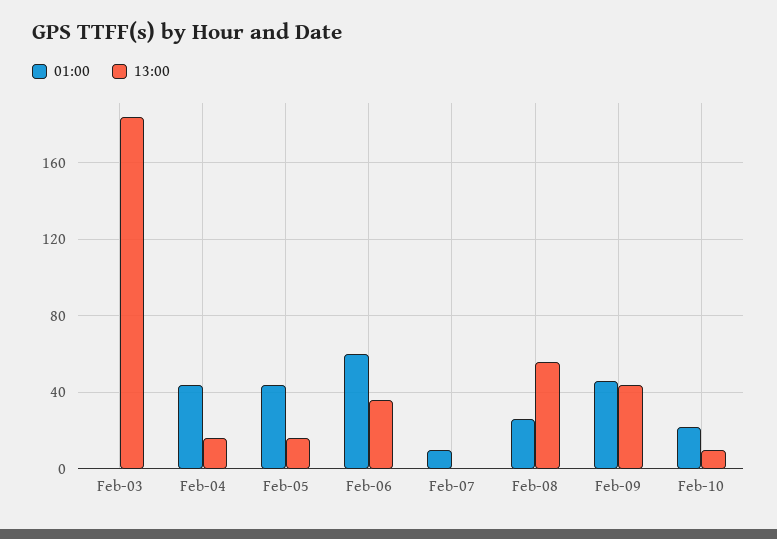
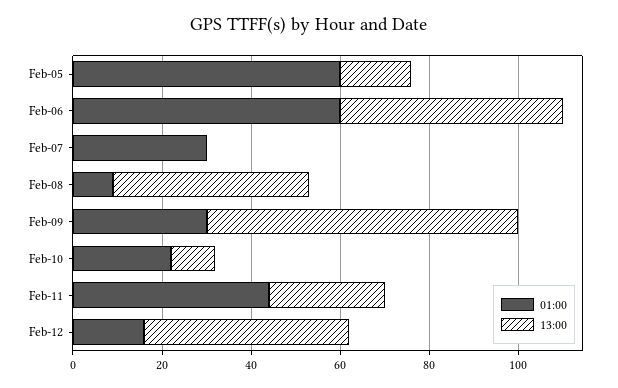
01:00, Feb-03: 0 -> none
13:00, Feb-03: 185 -> none
01:00, Feb-04: 45 -> none
13:00, Feb-04: 15 -> none
01:00, Feb-05: 45 -> 60
13:00, Feb-06: 35 -> 50
01:00, Feb-07: 10 -> 30
01:00, Feb-08: 25 -> 10
13:00, Feb-08: 55 -> 45
01:00, Feb-09: 45 -> 30
13:00, Feb-09: 45 -> 70
01:00, Feb-11: none -> 45
13:00, Feb-11: none -> 25
01:00, Feb-12: none -> 15
13:00, Feb-12: none -> 45

